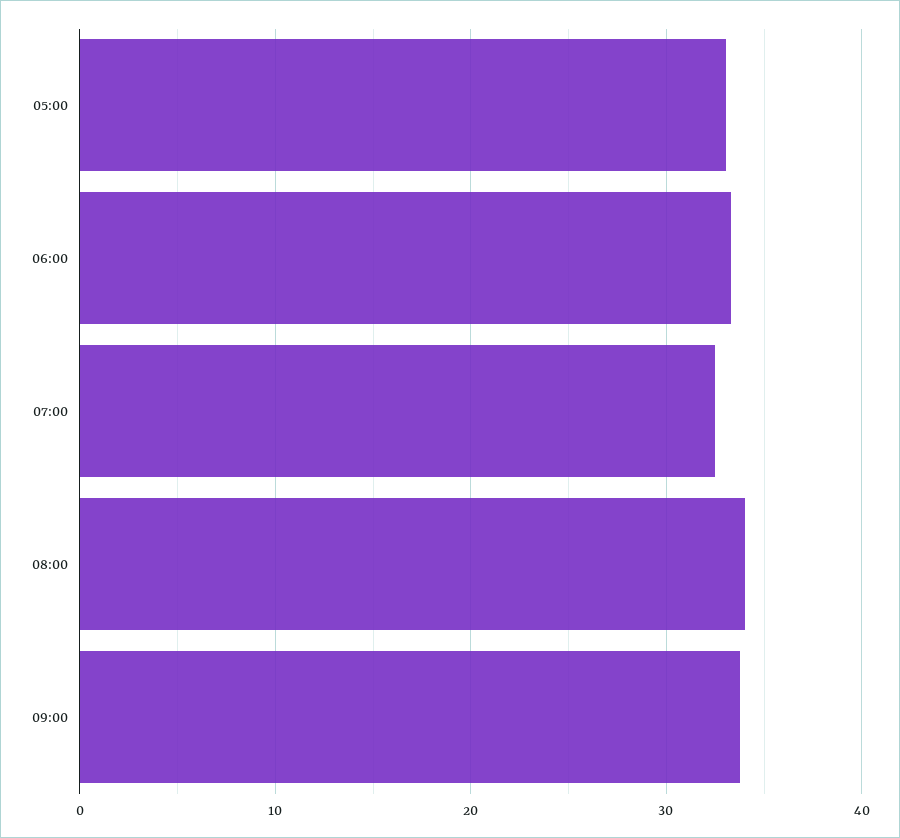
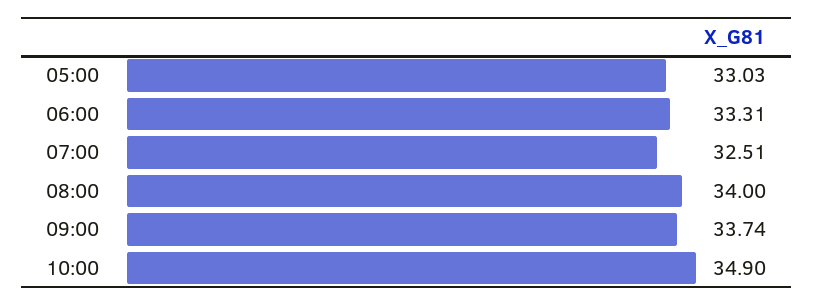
10:00: none -> 34.9

